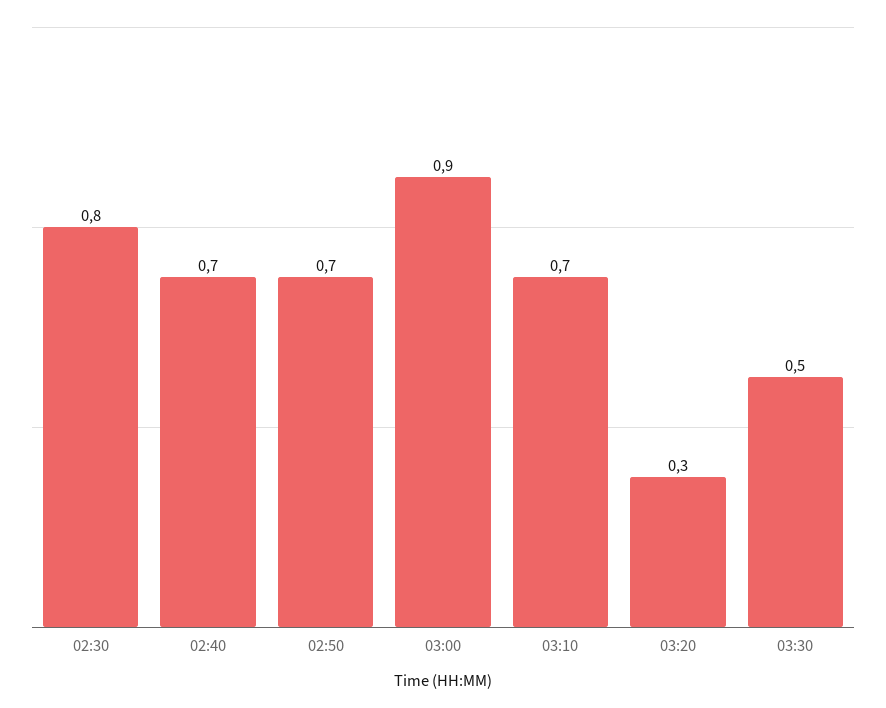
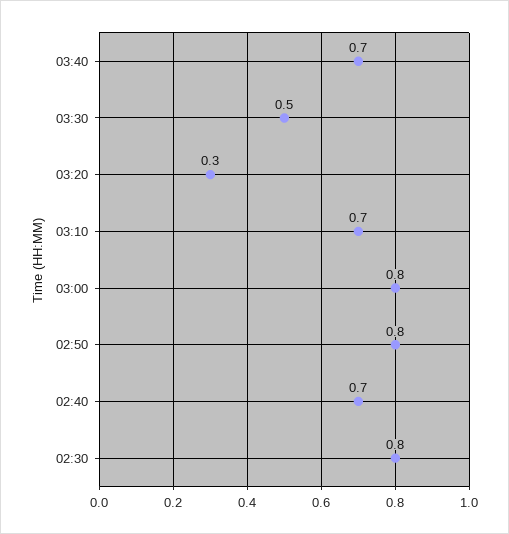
02:50: 0.7 -> 0.8
03:00: 0.9 -> 0.8
03:40: none -> 0.7

